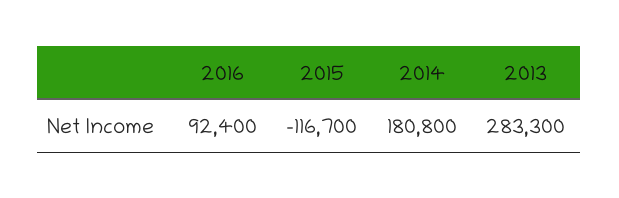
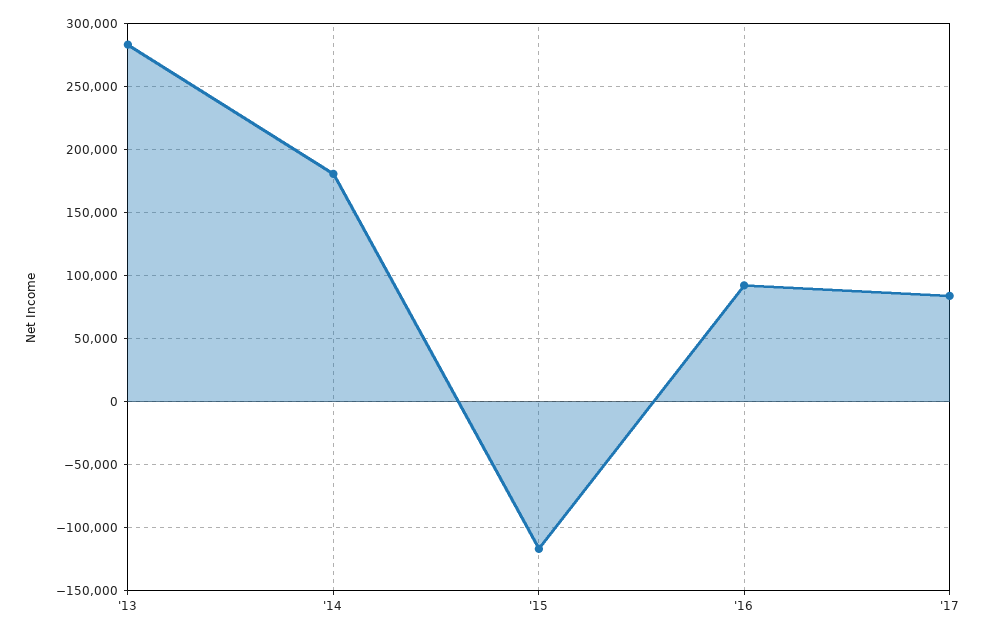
'17: none -> 85000

